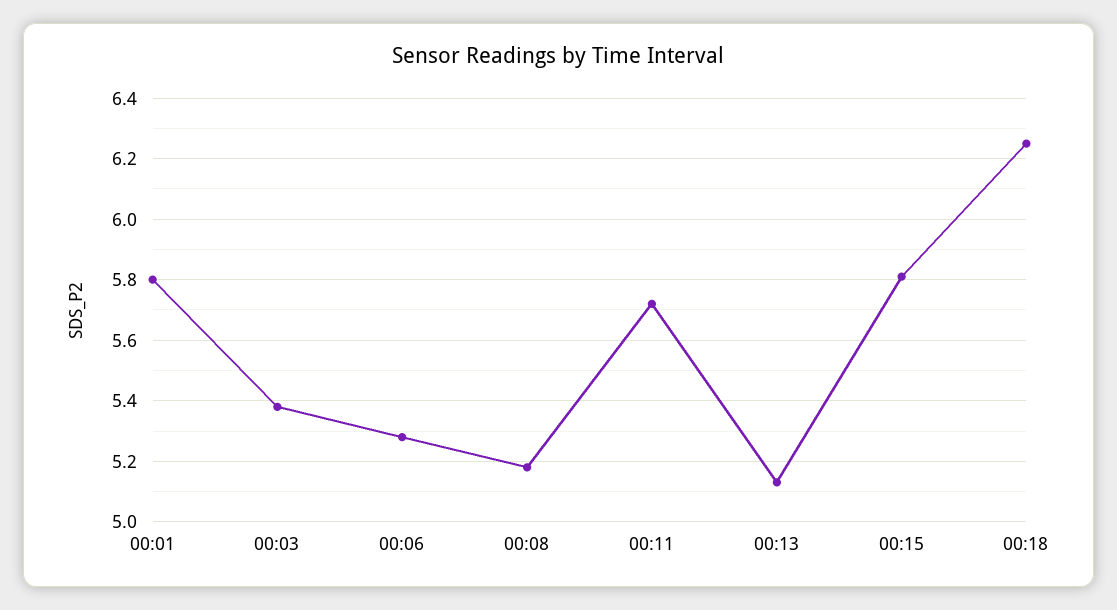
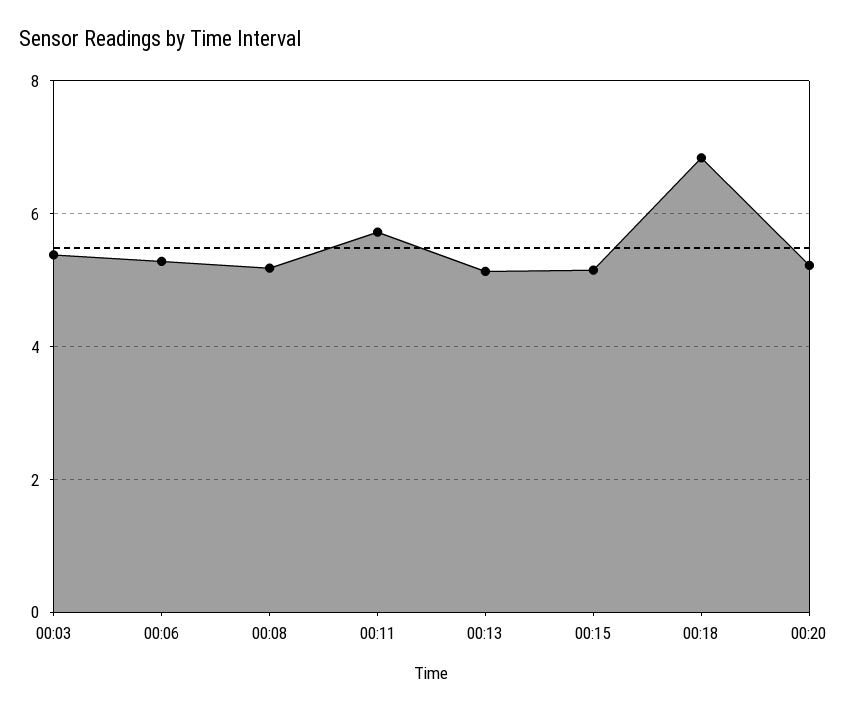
00:01: 5.8 -> none
00:15: 5.8 -> 5.2
00:18: 6.25 -> 6.8
00:20: none -> 5.2

